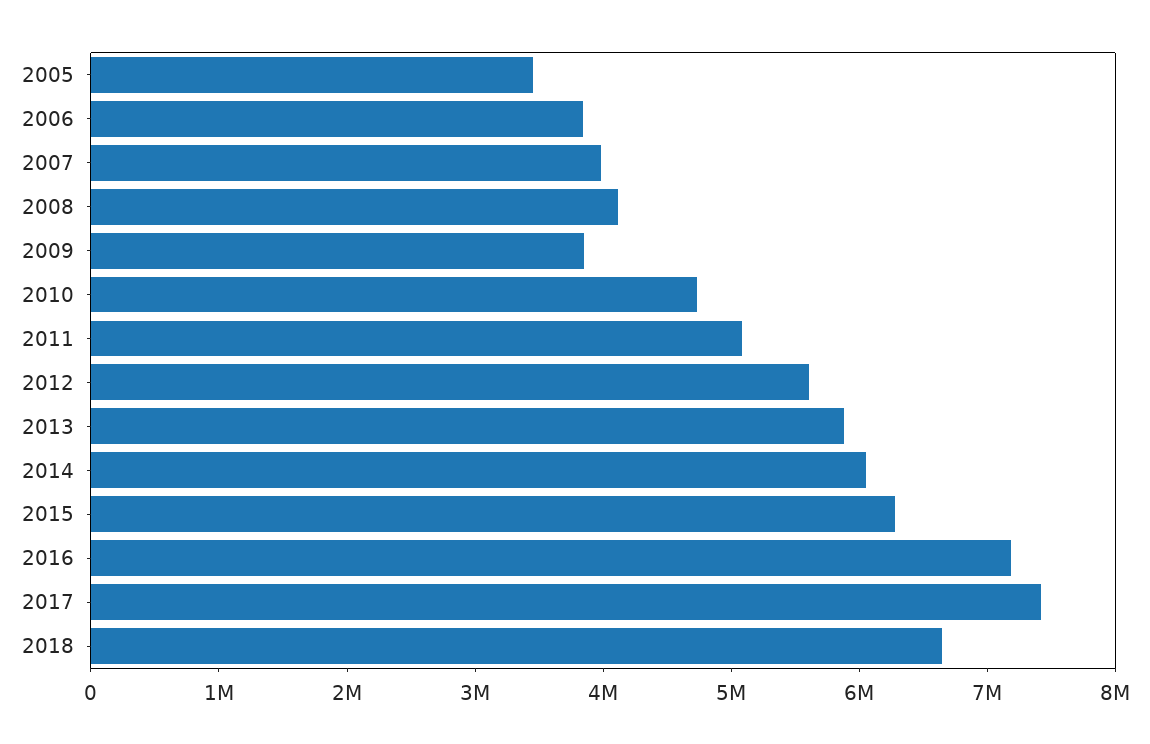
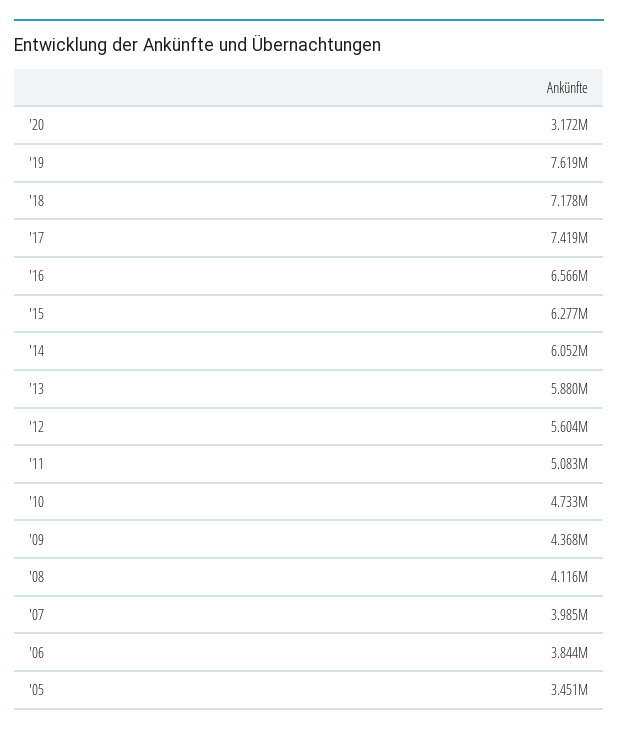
2009: 3800000 -> 4368000
2016: 7200000 -> 6566000
2018: 6600000 -> 7178000
'20: none -> 3172000
'19: none -> 7619000

